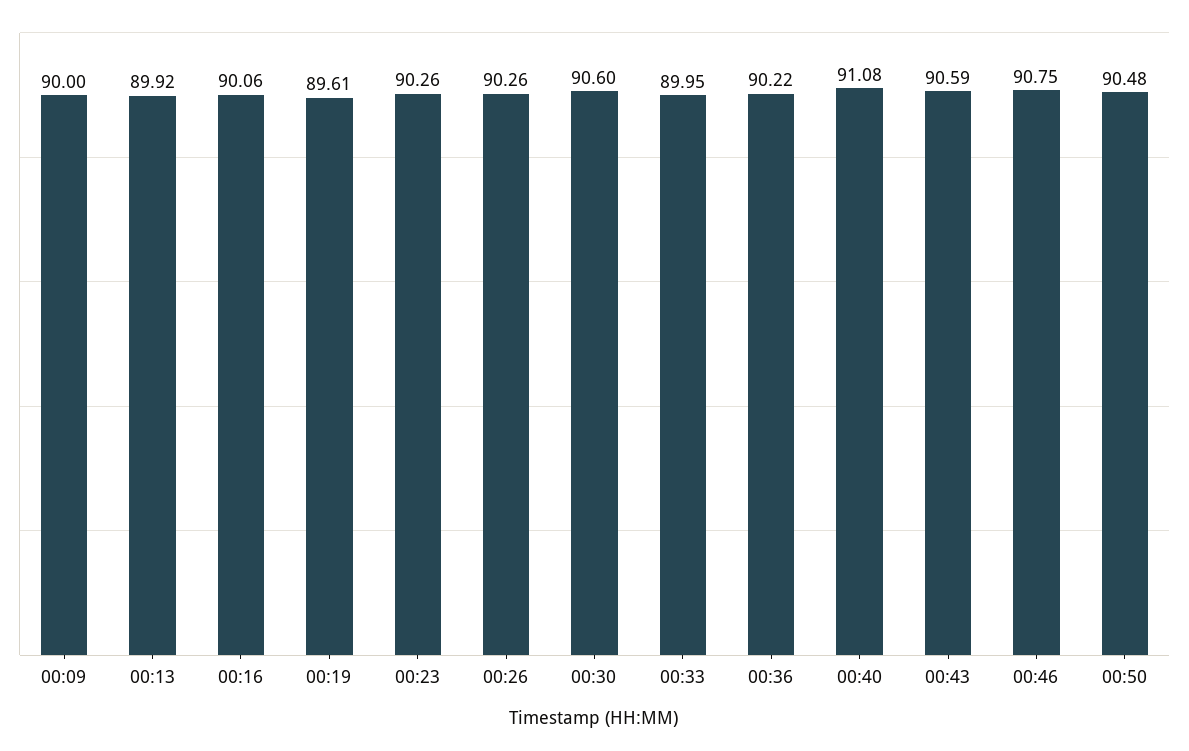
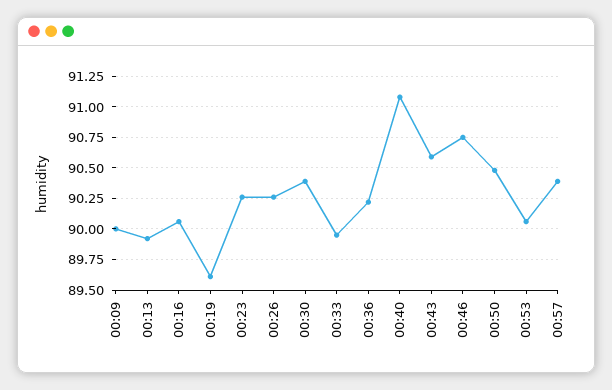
00:30: 90.6 -> 90.4
00:53: none -> 90.05
00:57: none -> 90.4

